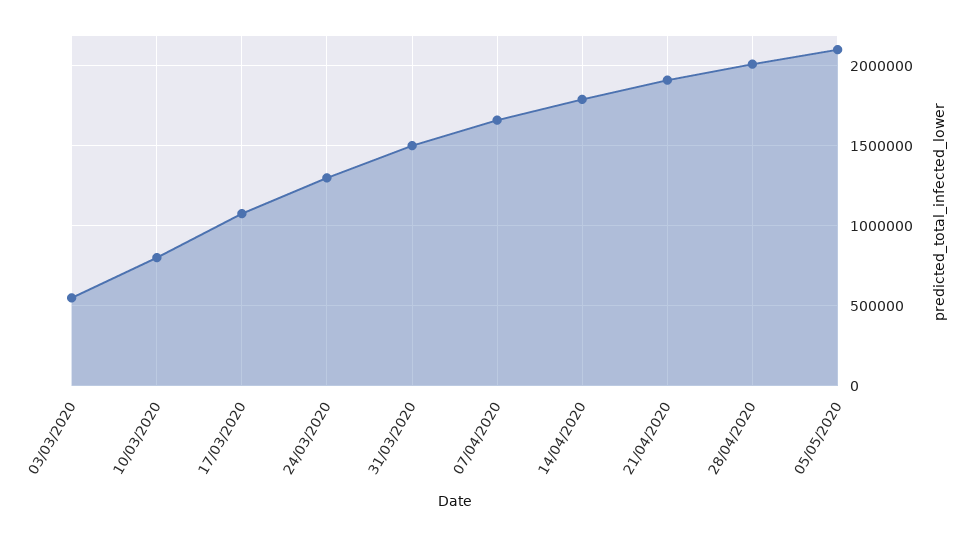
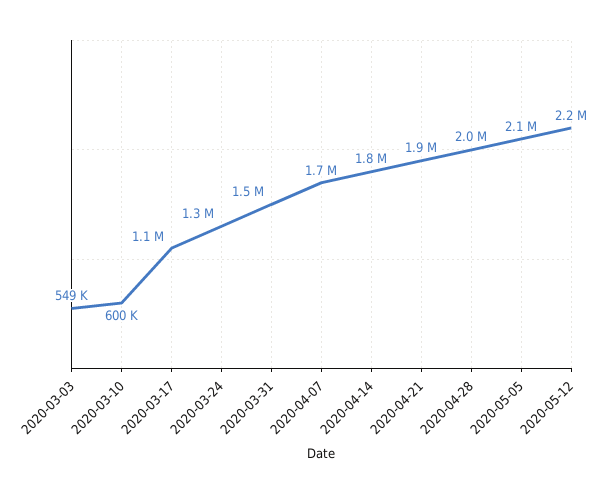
10/03/2020: 800000 -> 600000
2020-05-12: none -> 2200000

